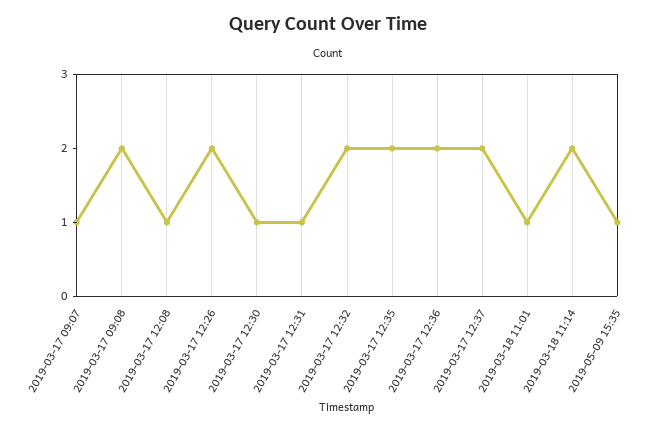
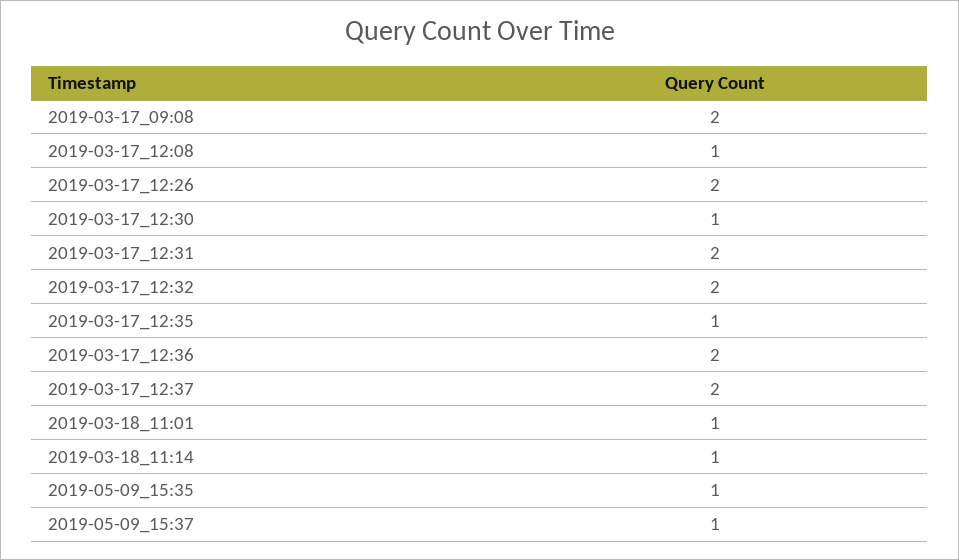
2019-03-17 09:07: 1 -> none
2019-03-17 12:31: 1 -> 2
2019-03-17 12:35: 2 -> 1
2019-03-18 11:14: 2 -> 1
2019-05-09_15:37: none -> 1

